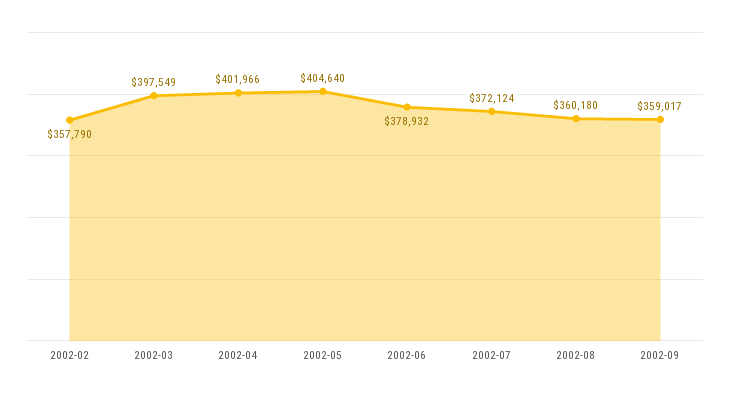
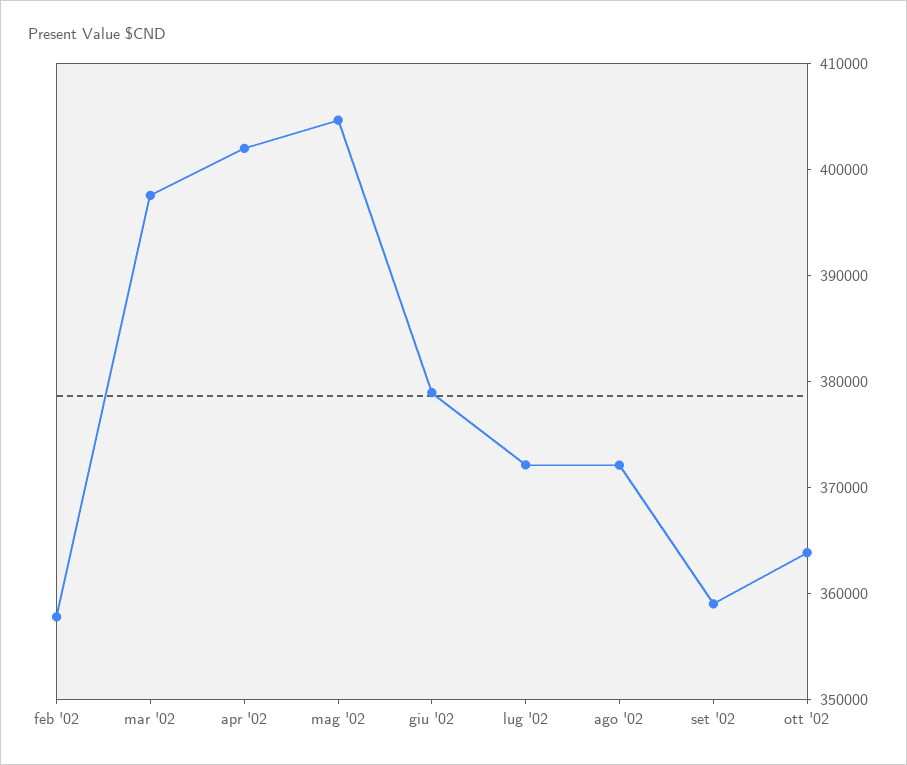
2002-08: 360180 -> 372000
ott '02: none -> 364000

